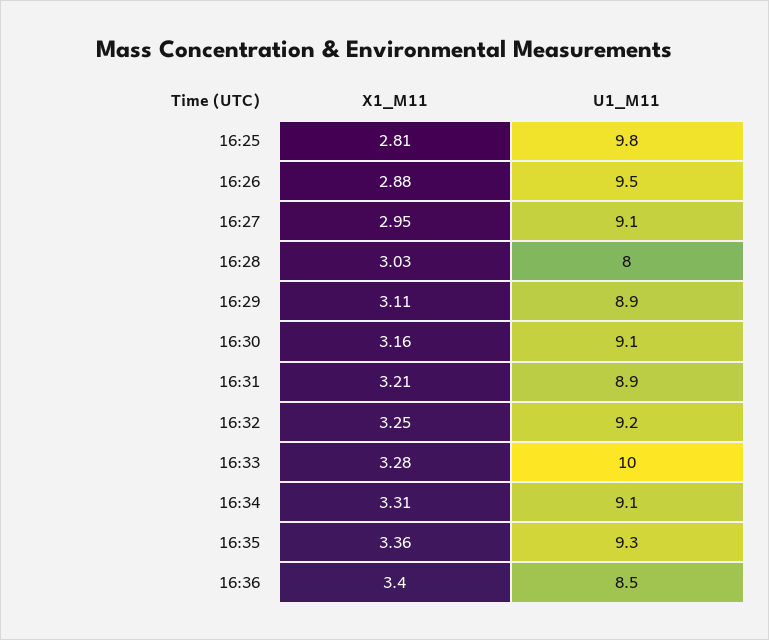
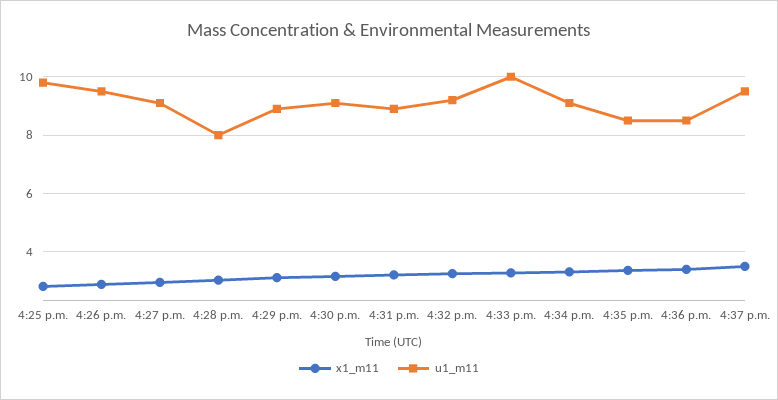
U1_M11, 16:35: 9.3 -> 8.5
X1_M11, 4:37 p.m.: none -> 3.5
U1_M11, 4:37 p.m.: none -> 9.5

